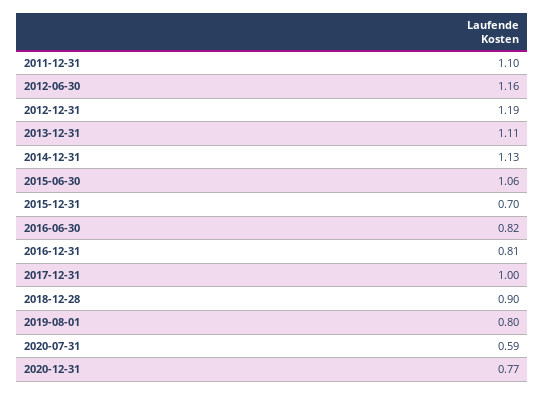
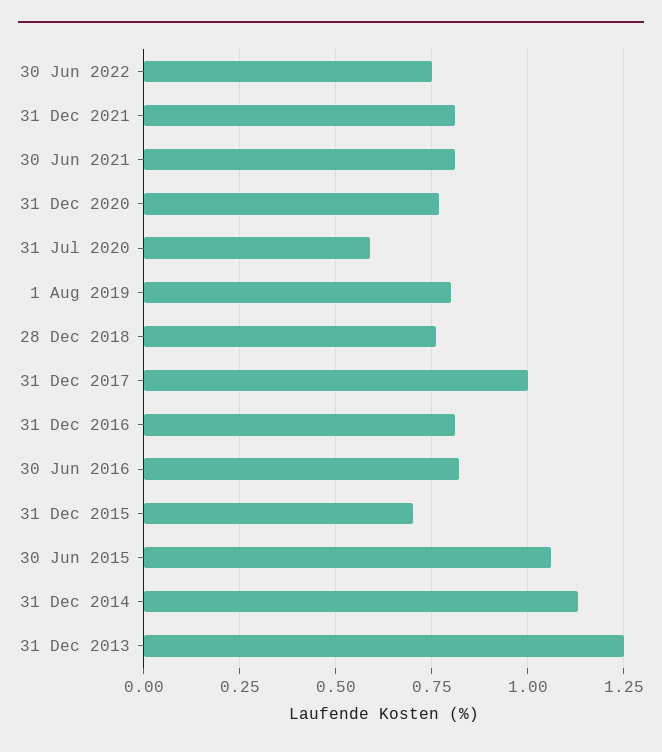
2011-12-31: 1.1 -> none
2012-06-30: 1.16 -> none
2012-12-31: 1.19 -> none
2013-12-31: 1.11 -> 1.25
2018-12-28: 0.9 -> 0.75
30 Jun 2022: none -> 0.75
31 Dec 2021: none -> 0.8
30 Jun 2021: none -> 0.8

